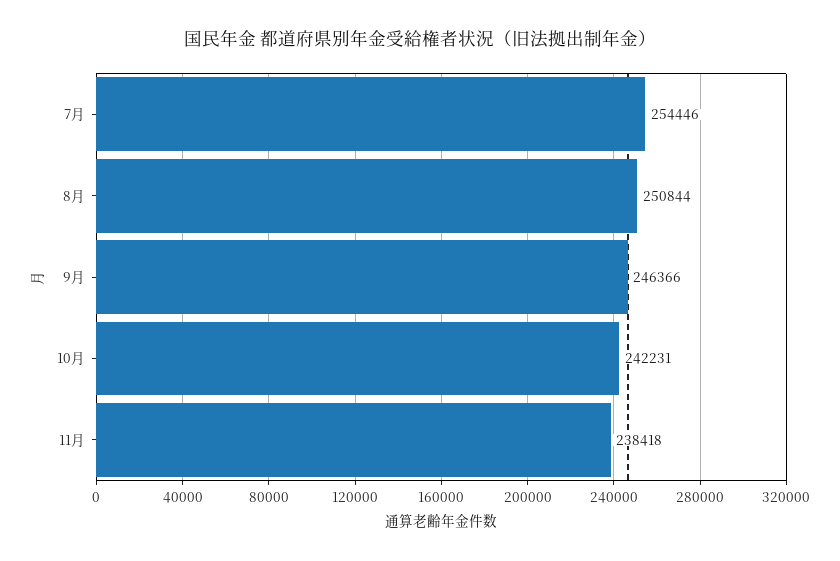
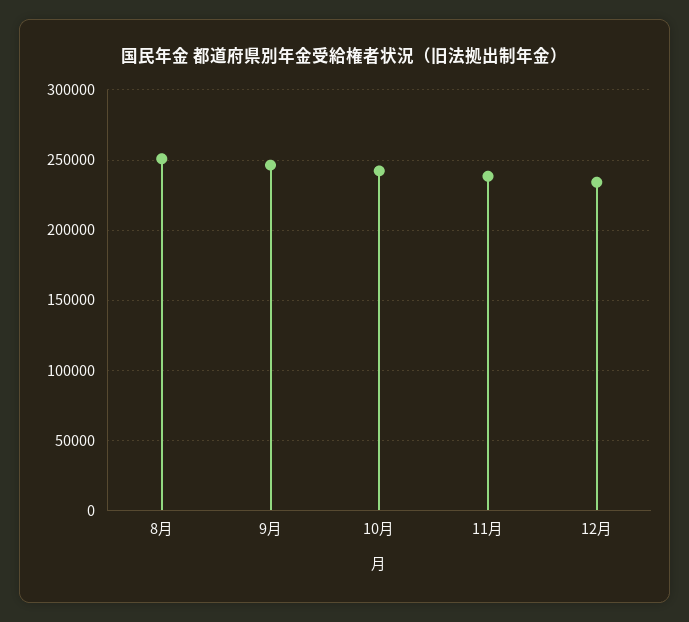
7月: 254446 -> none
12月: none -> 235000

